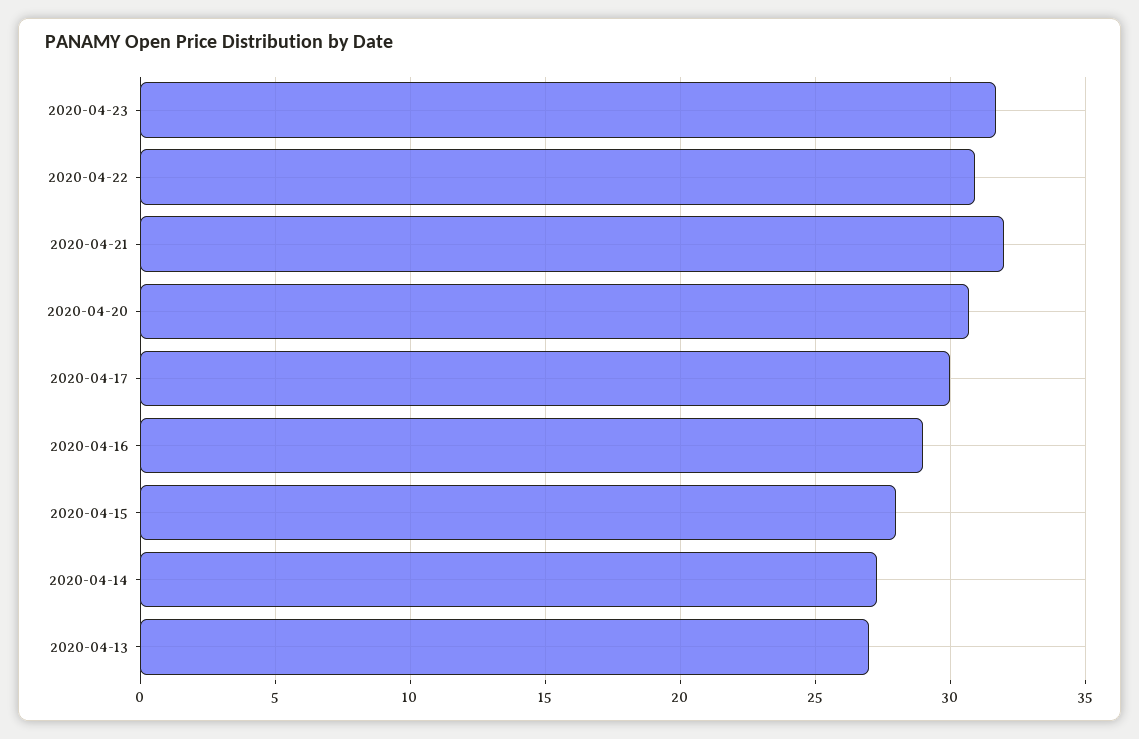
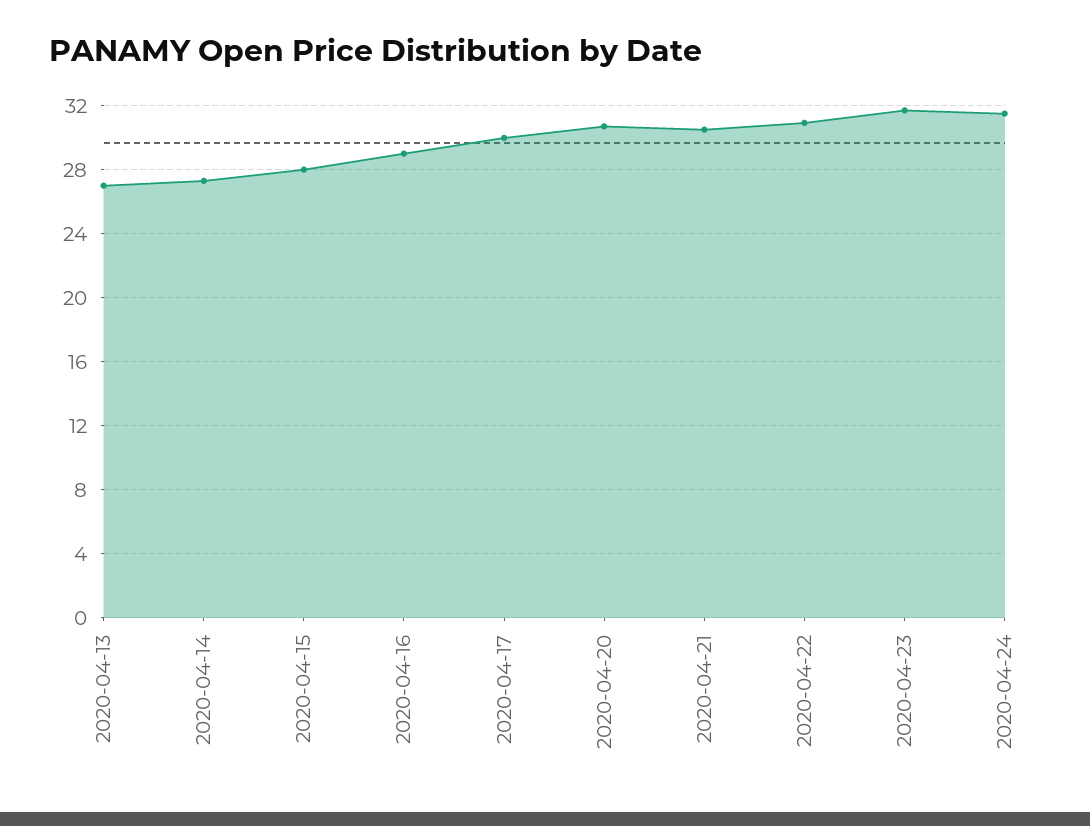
2020-04-21: 32 -> 30.5
2020-04-24: none -> 31.5

